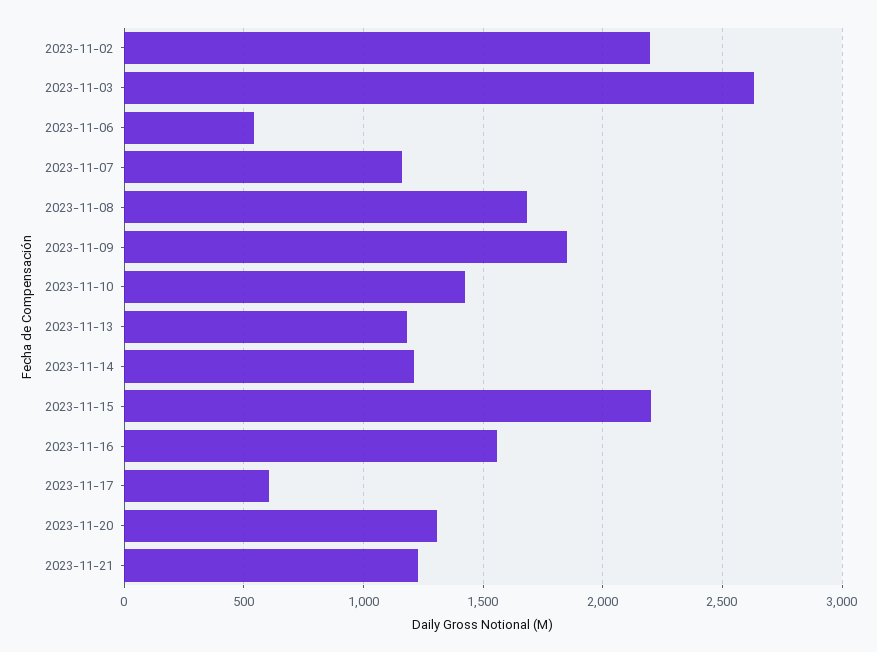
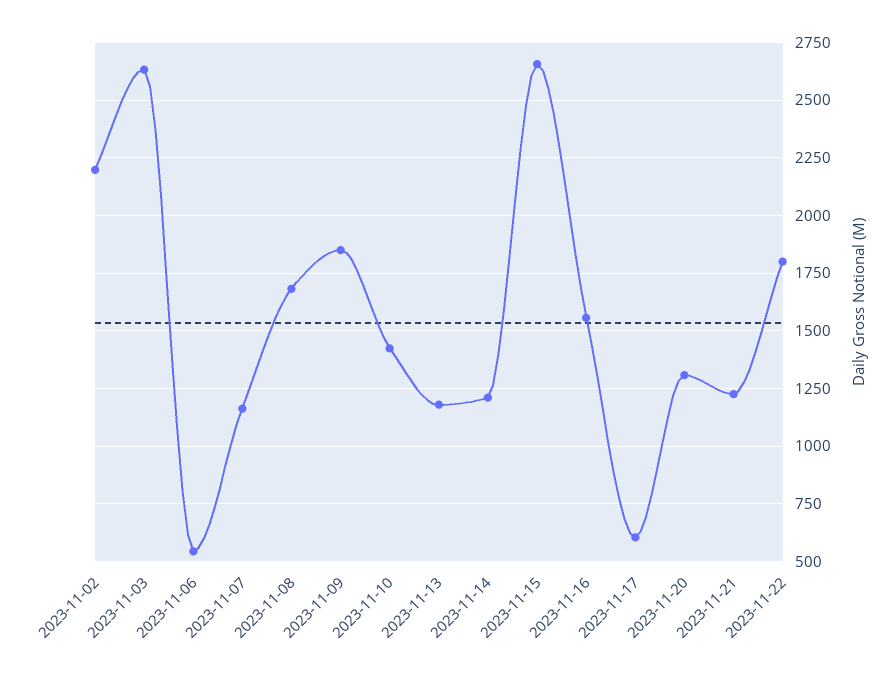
2023-11-15: 2200 -> 2650
2023-11-22: none -> 1800

